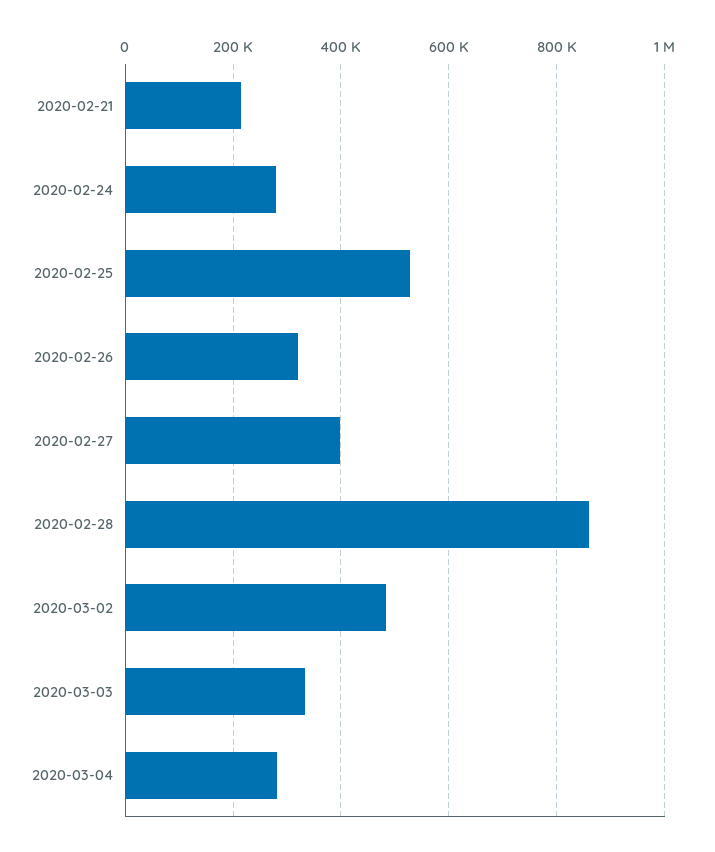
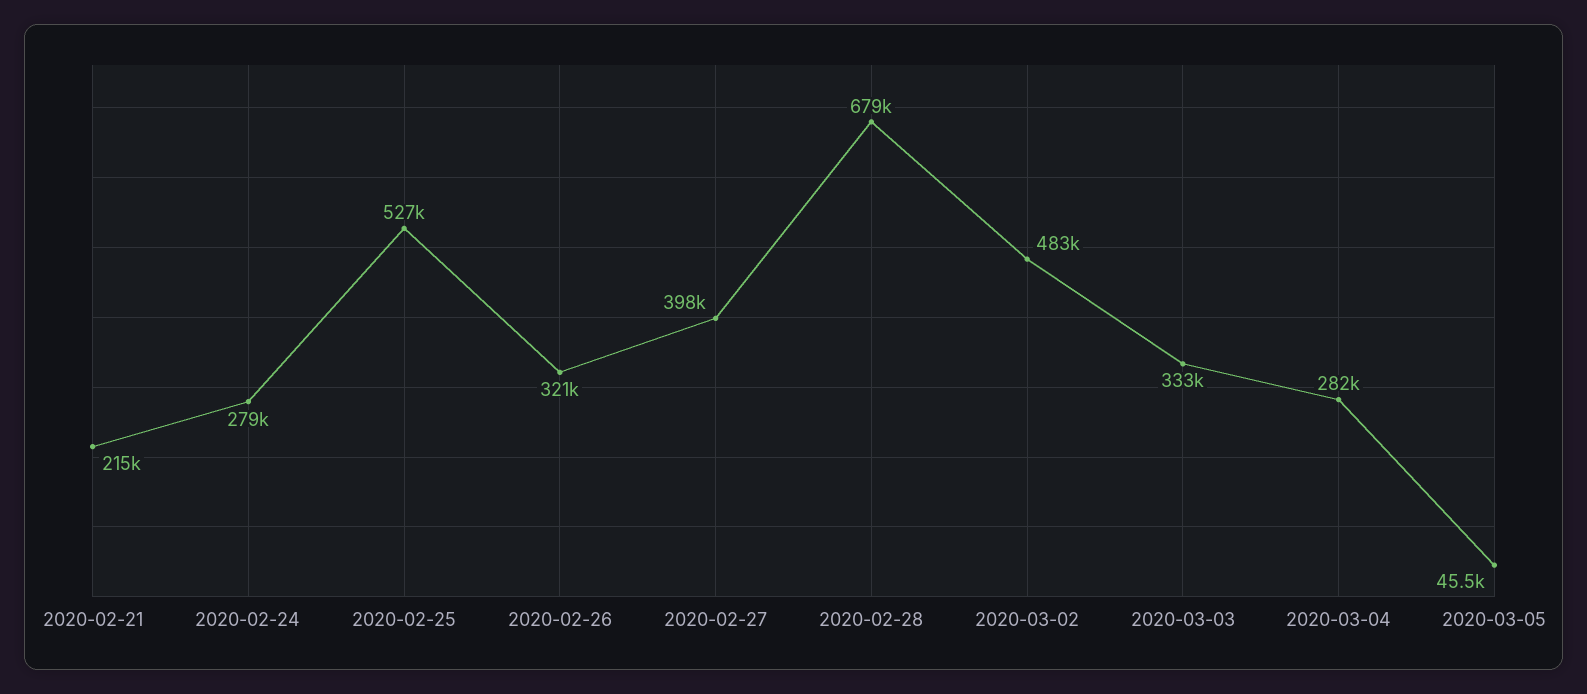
2020-02-28: 860000 -> 679000
2020-03-05: none -> 45500

